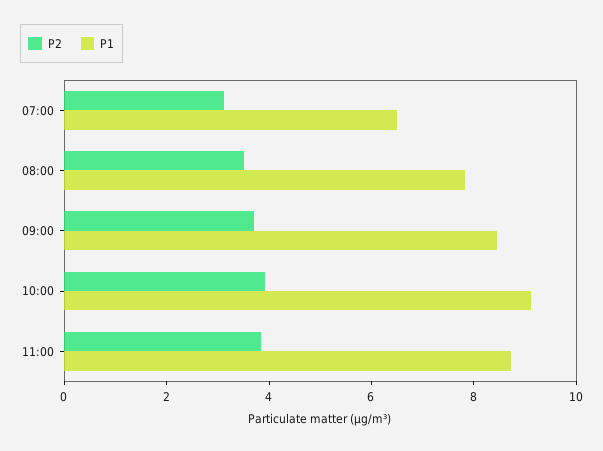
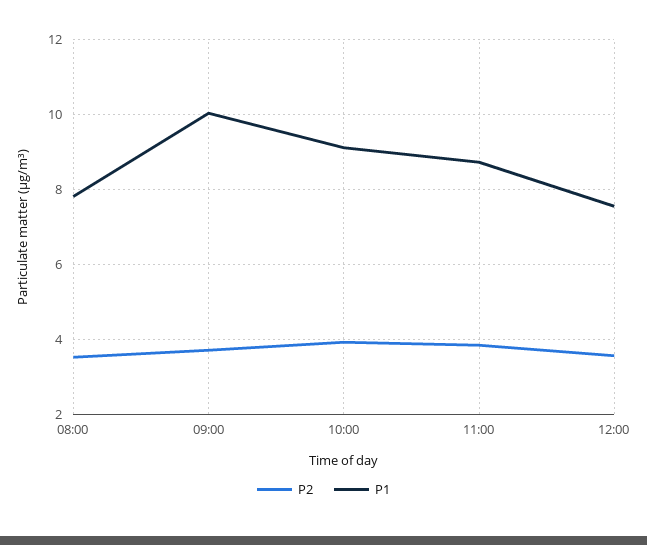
P2, 07:00: 3 -> none
P1, 07:00: 6.5 -> none
P1, 09:00: 8.5 -> 10
P2, 12:00: none -> 3.6
P1, 12:00: none -> 7.6

